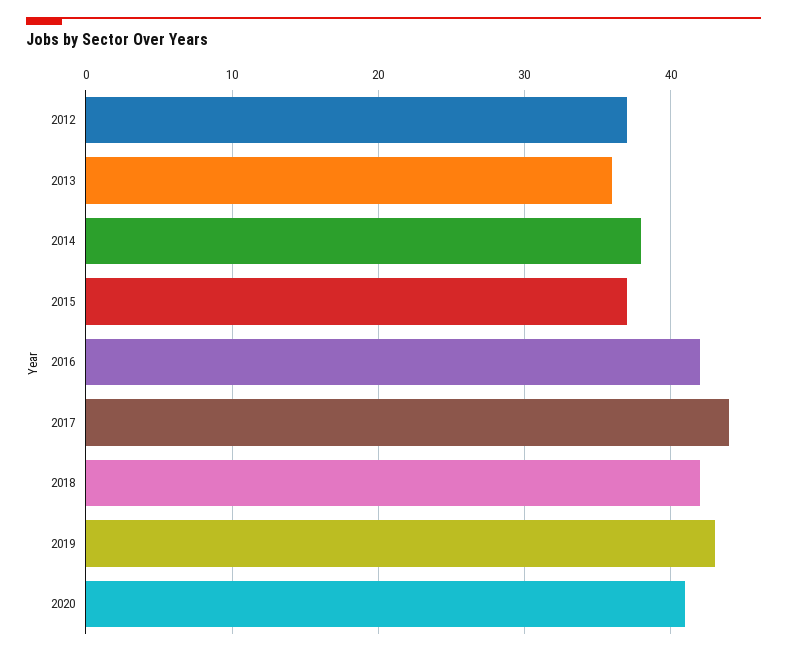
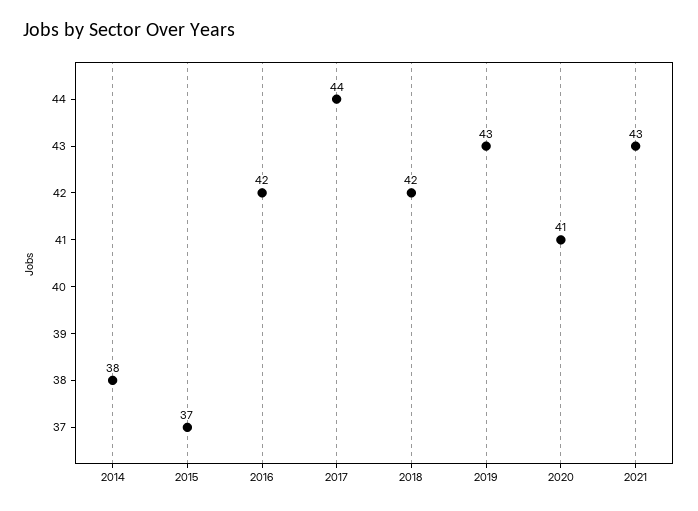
2012: 37 -> none
2013: 36 -> none
2021: none -> 43

